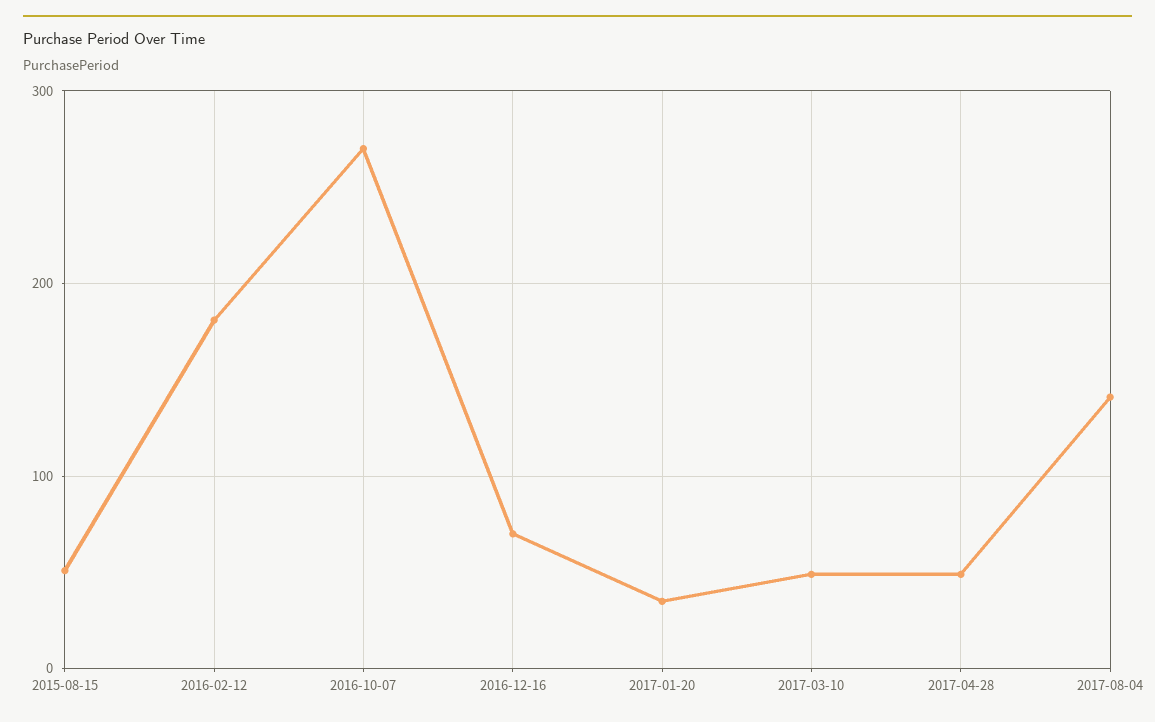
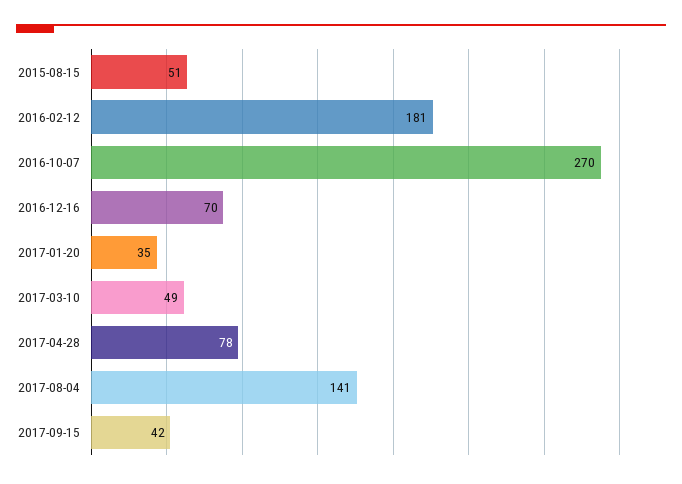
2017-04-28: 50 -> 78
2017-09-15: none -> 42

